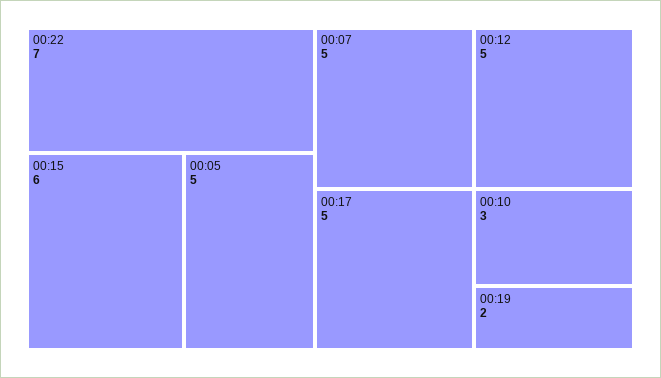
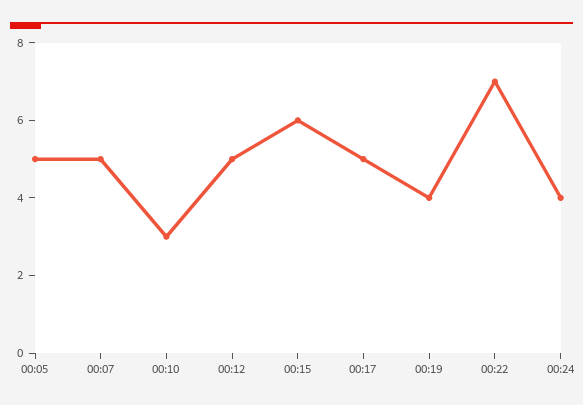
00:19: 2 -> 4
00:24: none -> 4

